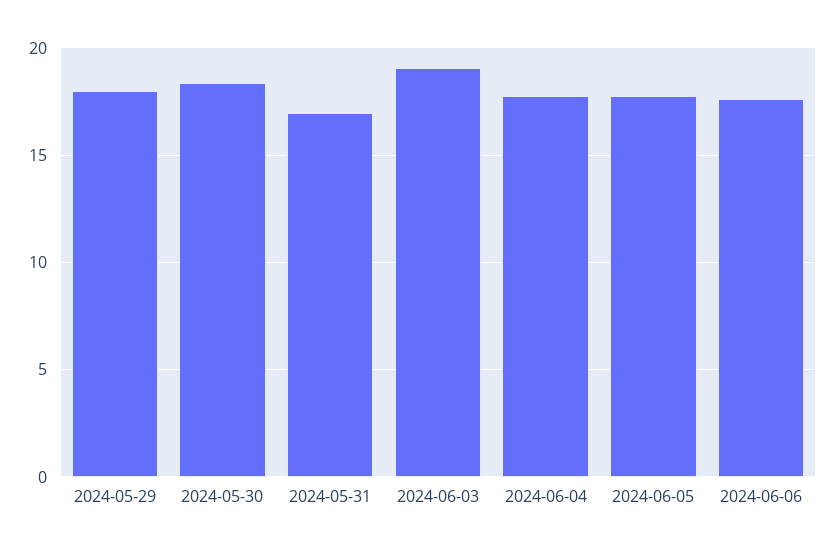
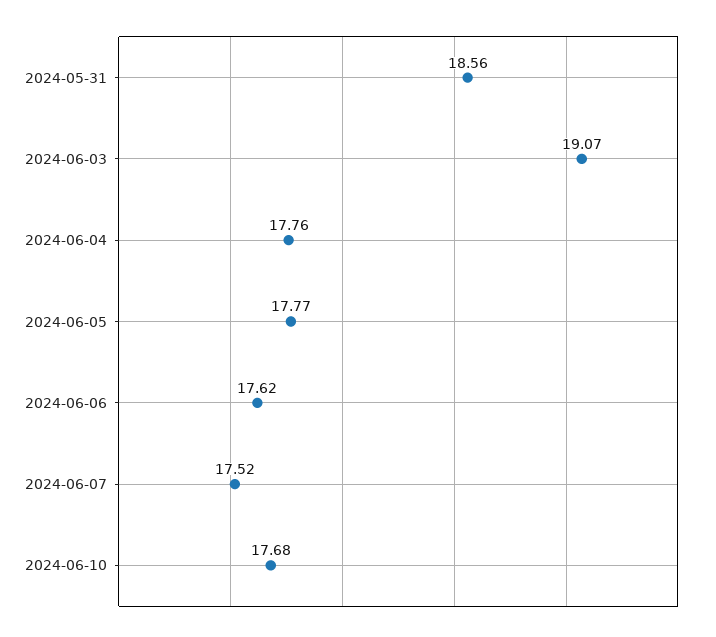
2024-05-29: 18 -> none
2024-05-30: 18.5 -> none
2024-05-31: 17 -> 18.56
2024-06-07: none -> 17.52
2024-06-10: none -> 17.68

